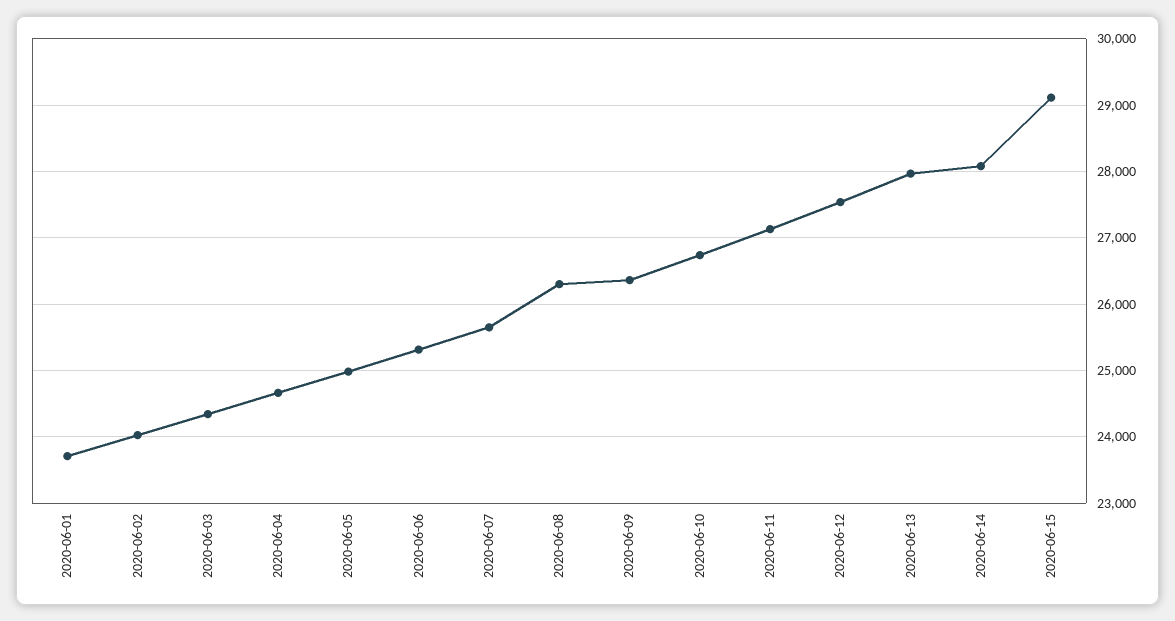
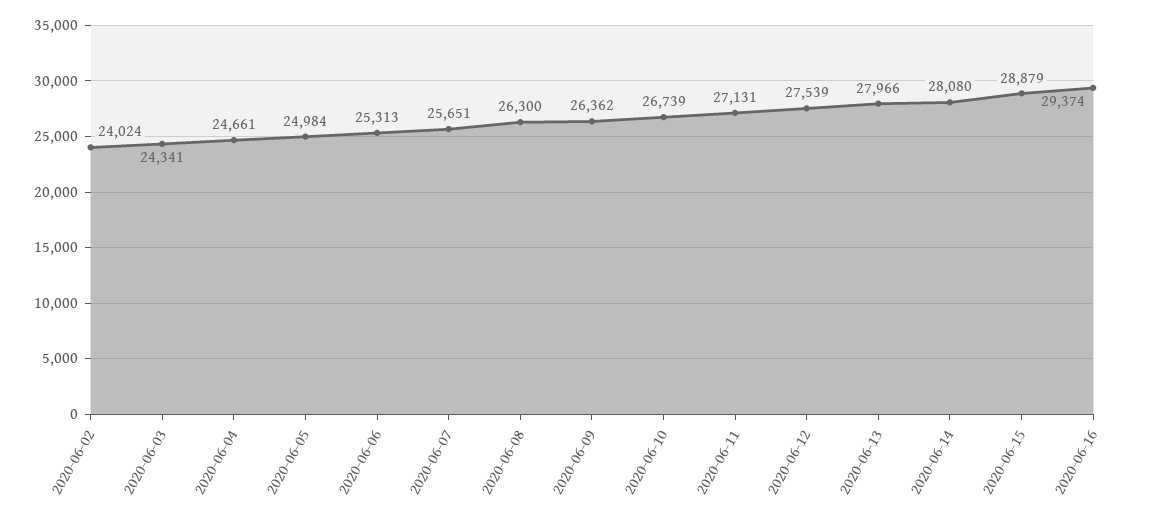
2020-06-01: 23700 -> none
2020-06-15: 29100 -> 28879
2020-06-16: none -> 29374

